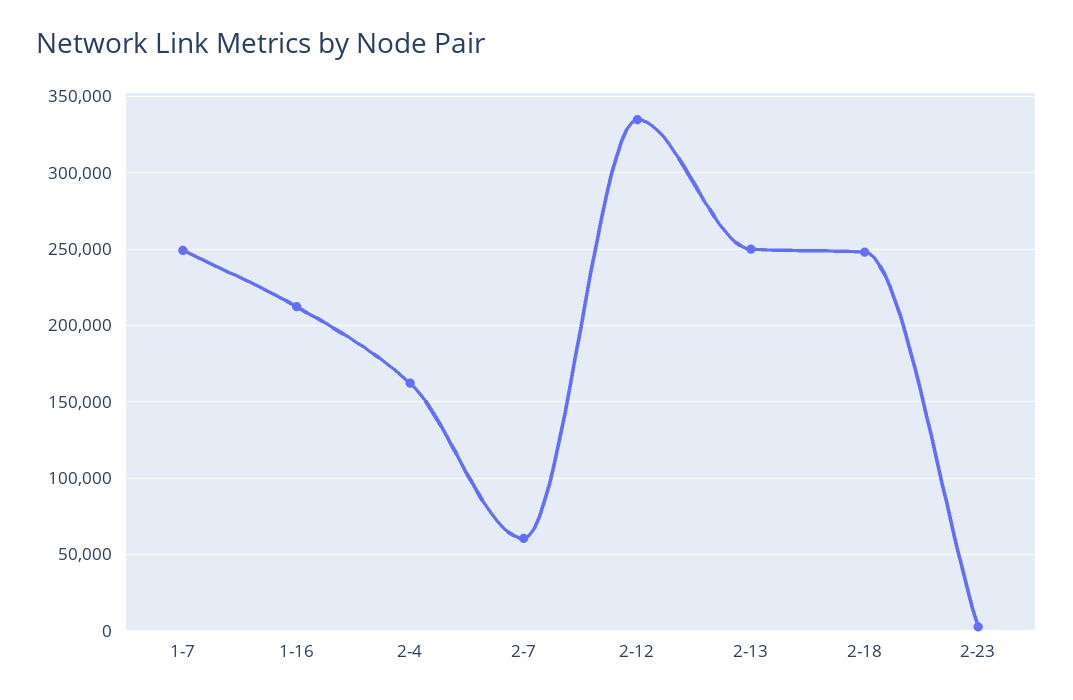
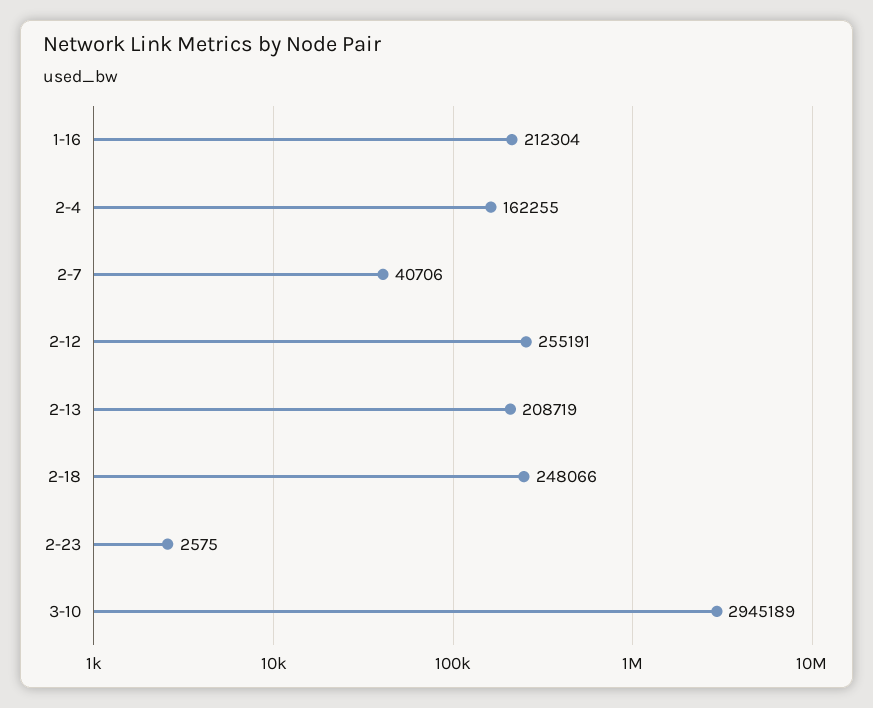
1-7: 250000 -> none
2-7: 60000 -> 40706
2-12: 335000 -> 255191
2-13: 250000 -> 208719
3-10: none -> 2945189

